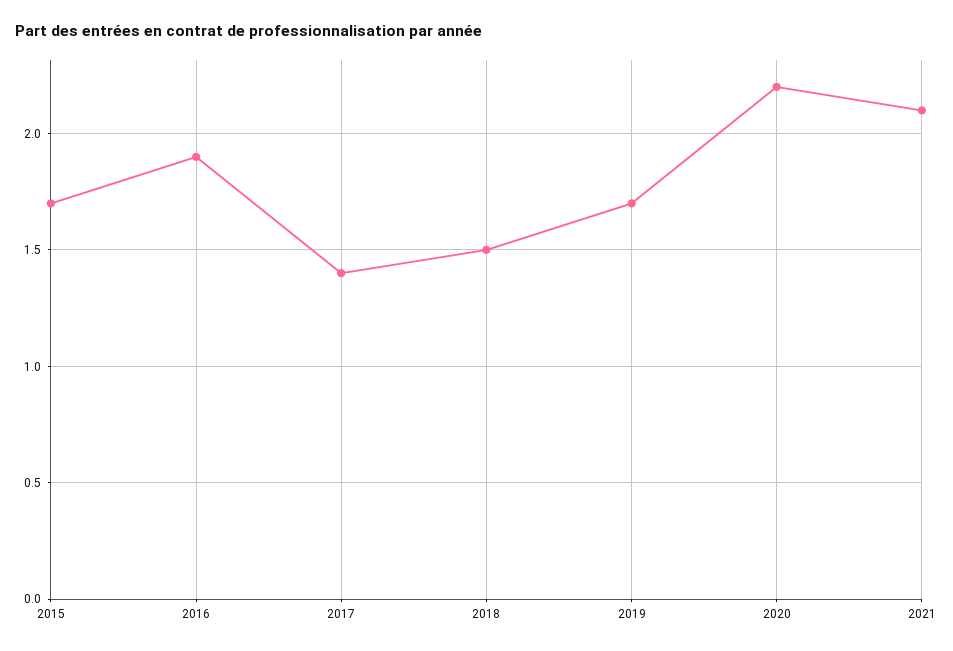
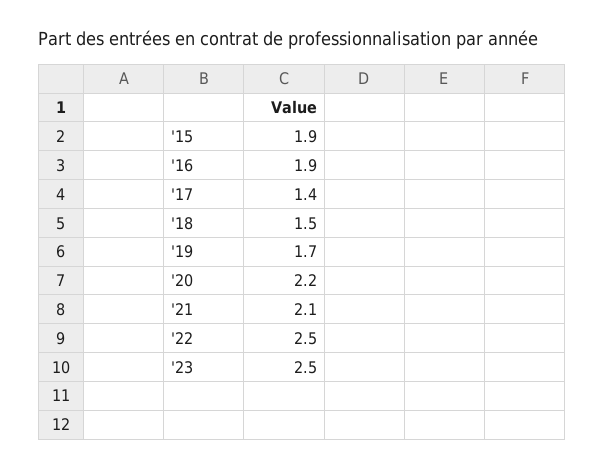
2015: 1.7 -> 1.9
'22: none -> 2.5
'23: none -> 2.5

